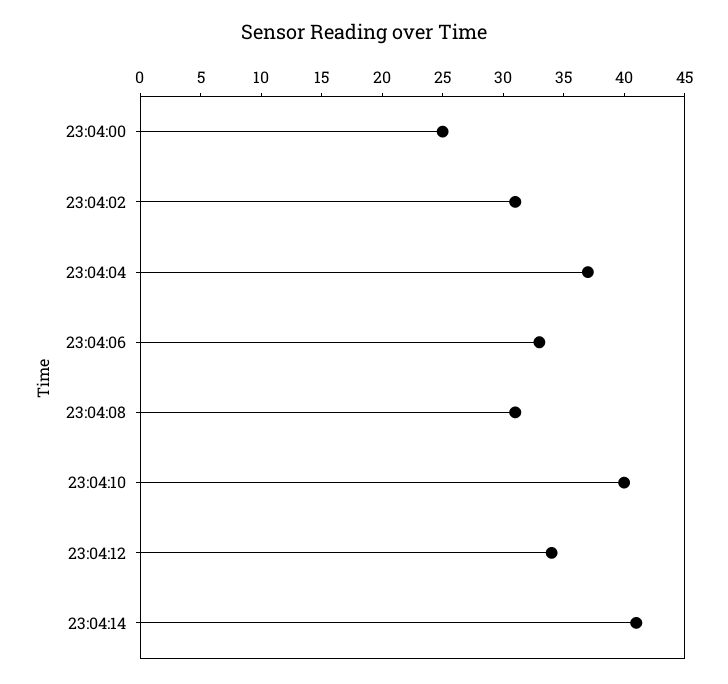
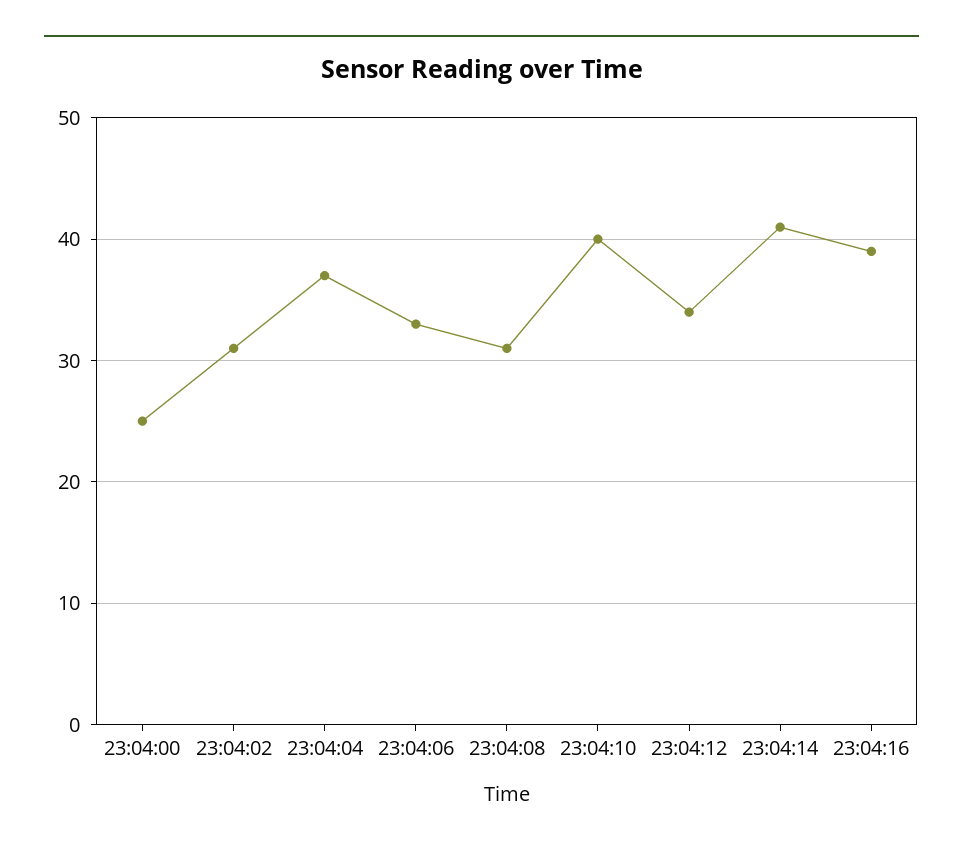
23:04:16: none -> 39

